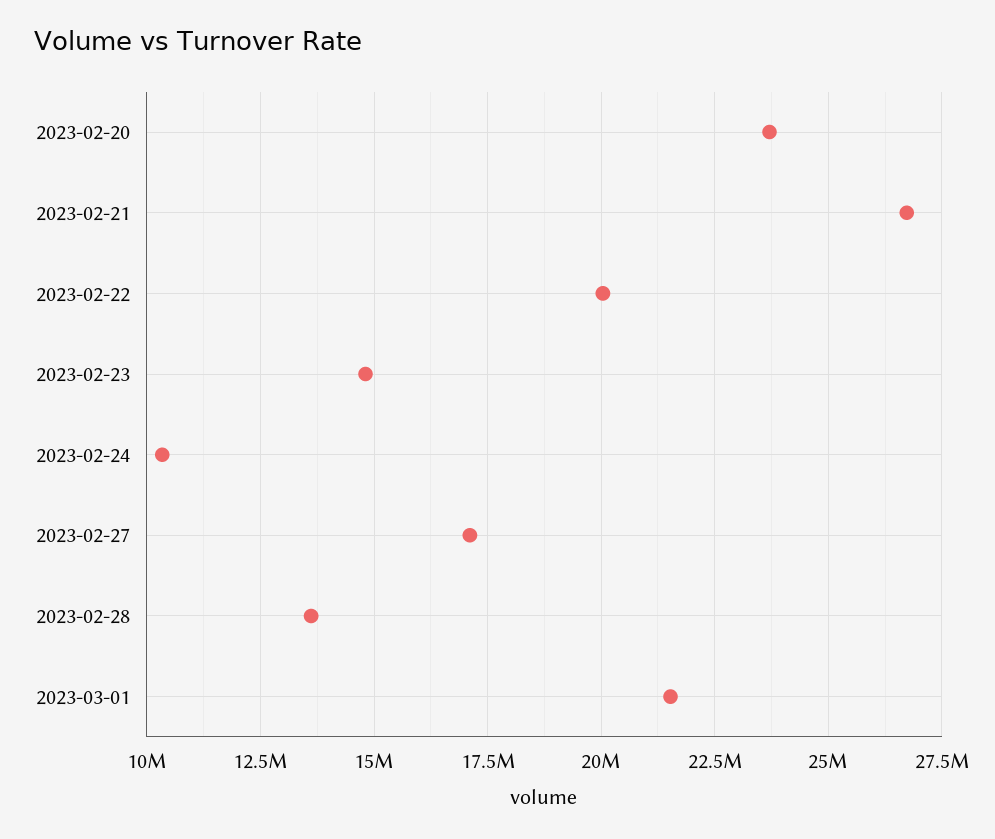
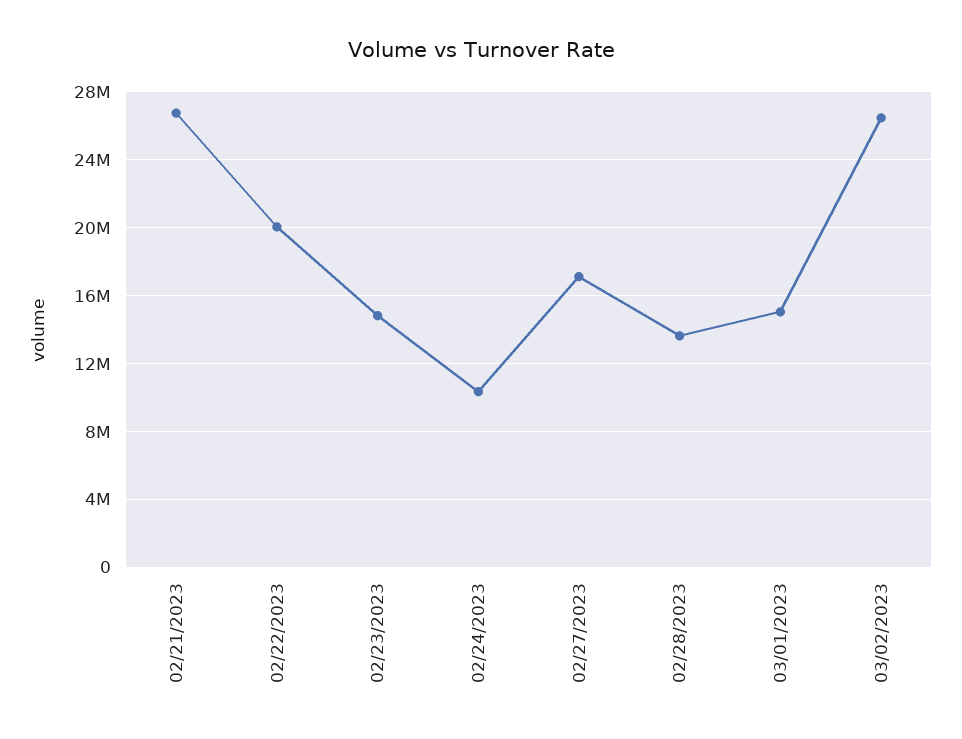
2023-02-20: 23750000 -> none
2023-03-01: 21500000 -> 15000000
03/02/2023: none -> 26500000

